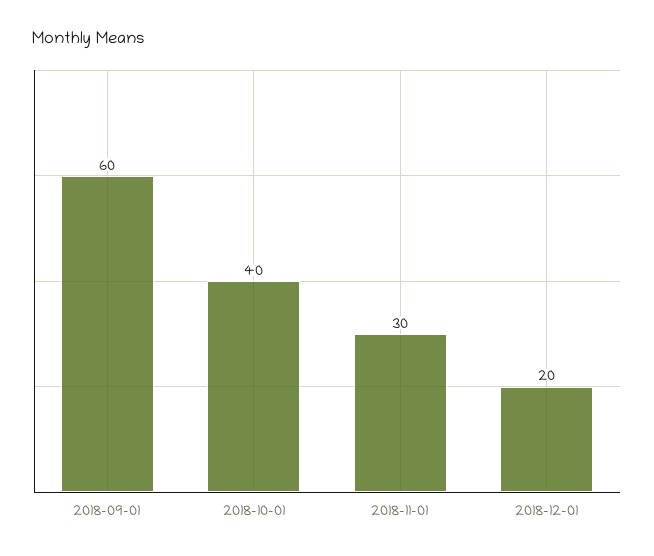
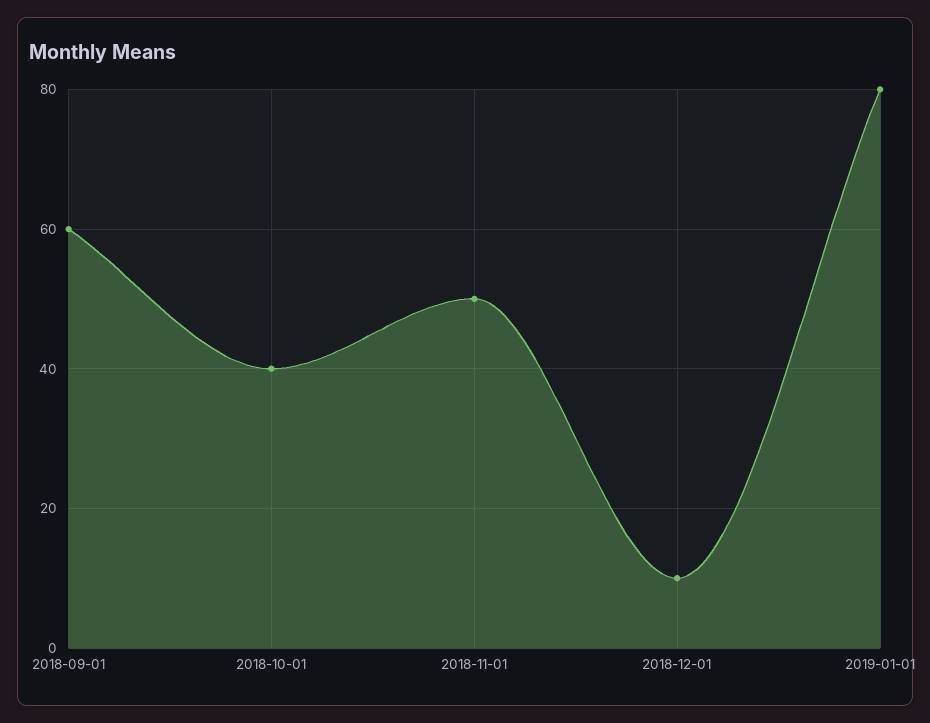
2018-11-01: 30 -> 50
2018-12-01: 20 -> 10
2019-01-01: none -> 80

